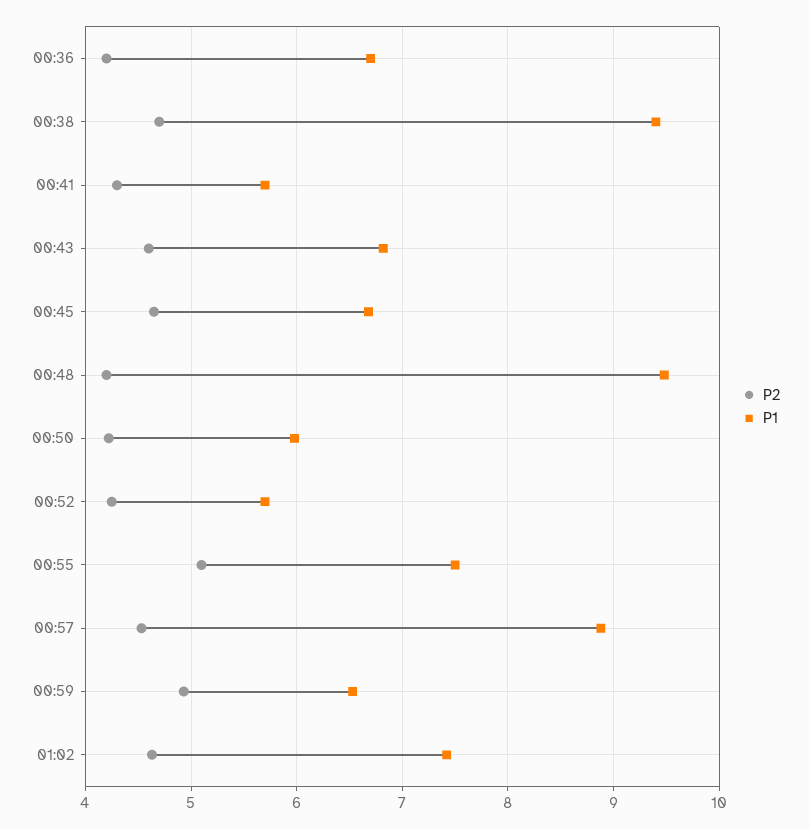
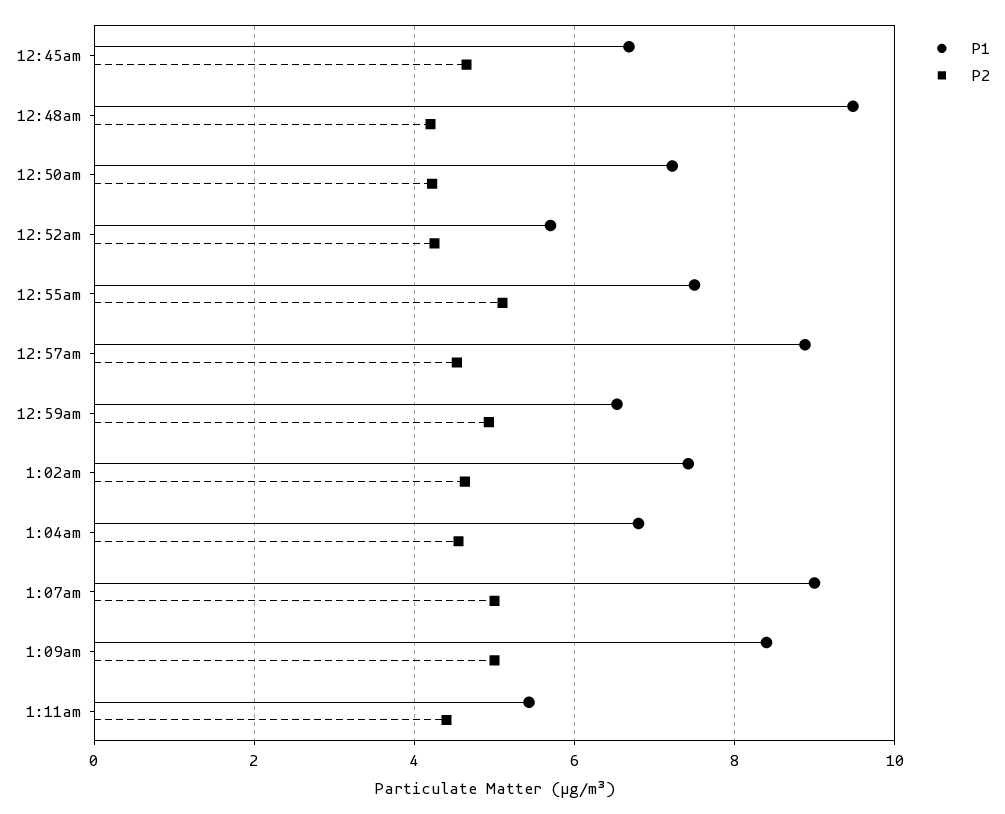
P2, 00:36: 4.2 -> none
P1, 00:36: 6.7 -> none
P2, 00:38: 4.7 -> none
P1, 00:38: 9.4 -> none
P2, 00:41: 4.3 -> none
P1, 00:41: 5.7 -> none
P2, 00:43: 4.6 -> none
P1, 00:43: 6.8 -> none
P1, 00:50: 6 -> 7.2
P1, 1:04am: none -> 6.8
P2, 1:04am: none -> 4.6
P1, 1:07am: none -> 9
P2, 1:07am: none -> 5
P1, 1:09am: none -> 8.4
P2, 1:09am: none -> 5
P1, 1:11am: none -> 5.4
P2, 1:11am: none -> 4.4

